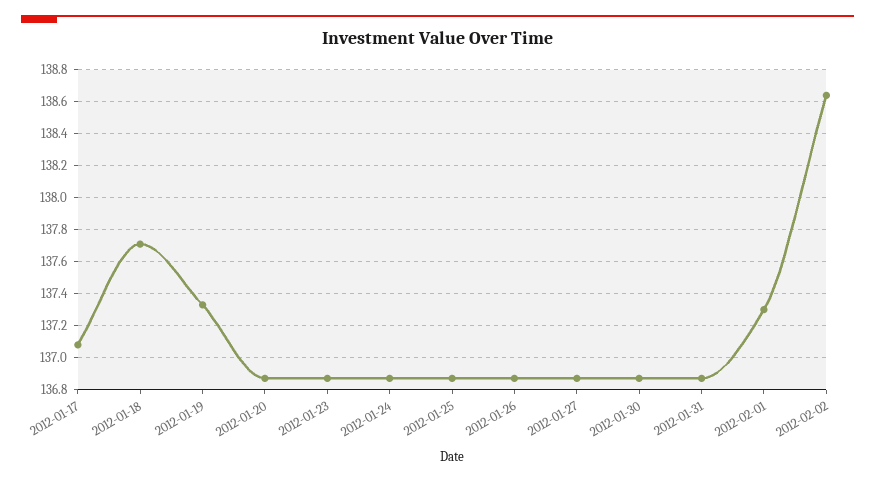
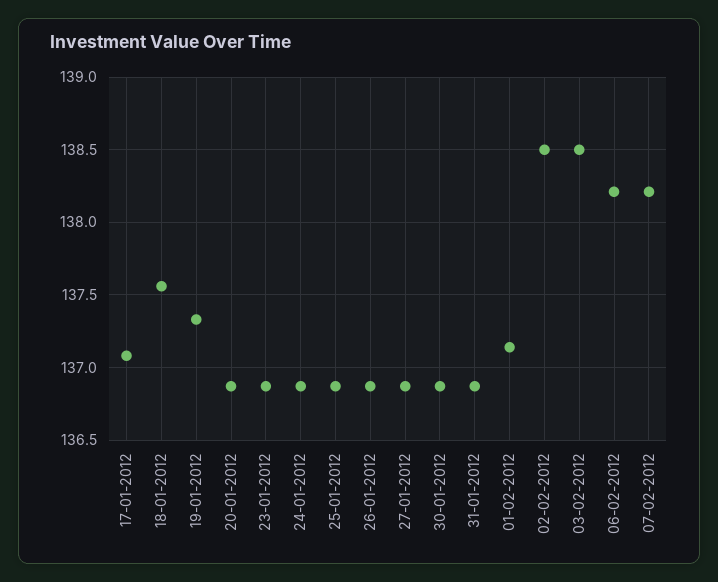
2012-01-18: 137.7 -> 137.55
2012-02-01: 137.3 -> 137.15
2012-02-02: 138.65 -> 138.5
03-02-2012: none -> 138.5
06-02-2012: none -> 138.2
07-02-2012: none -> 138.2

